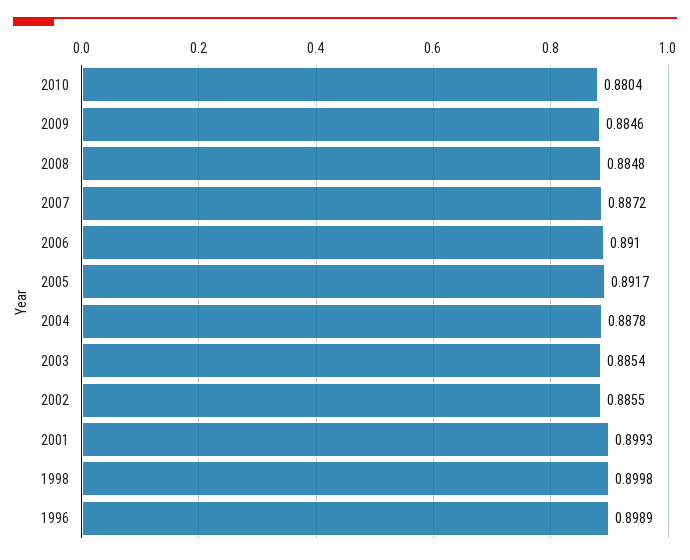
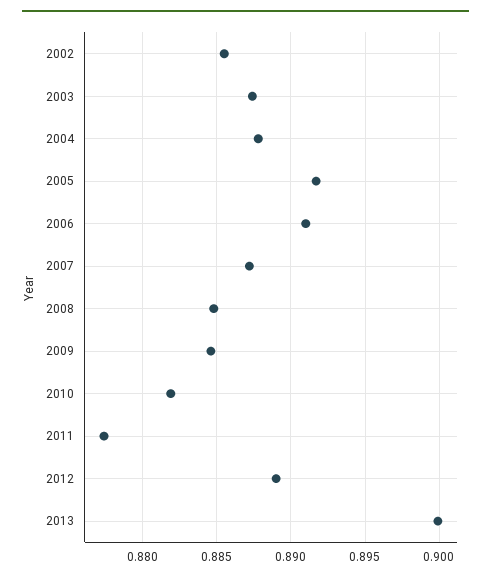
2010: 0.8804 -> 0.882
2003: 0.8854 -> 0.8875
2001: 0.8993 -> none
1998: 0.8998 -> none
1996: 0.8989 -> none
2011: none -> 0.8775
2012: none -> 0.889
2013: none -> 0.9

